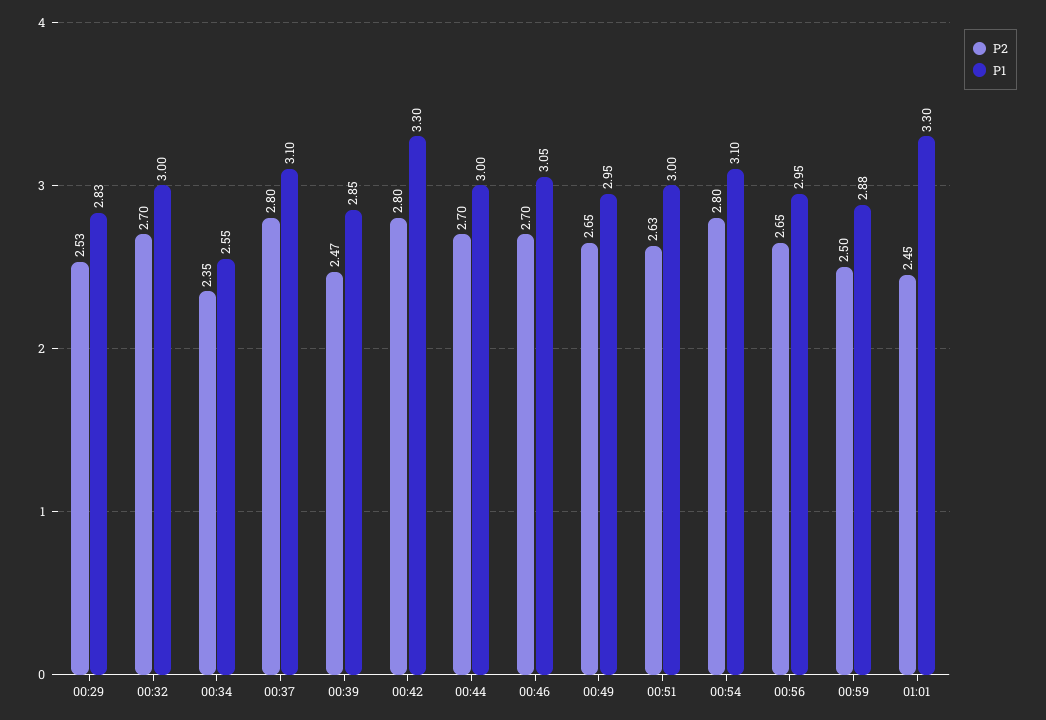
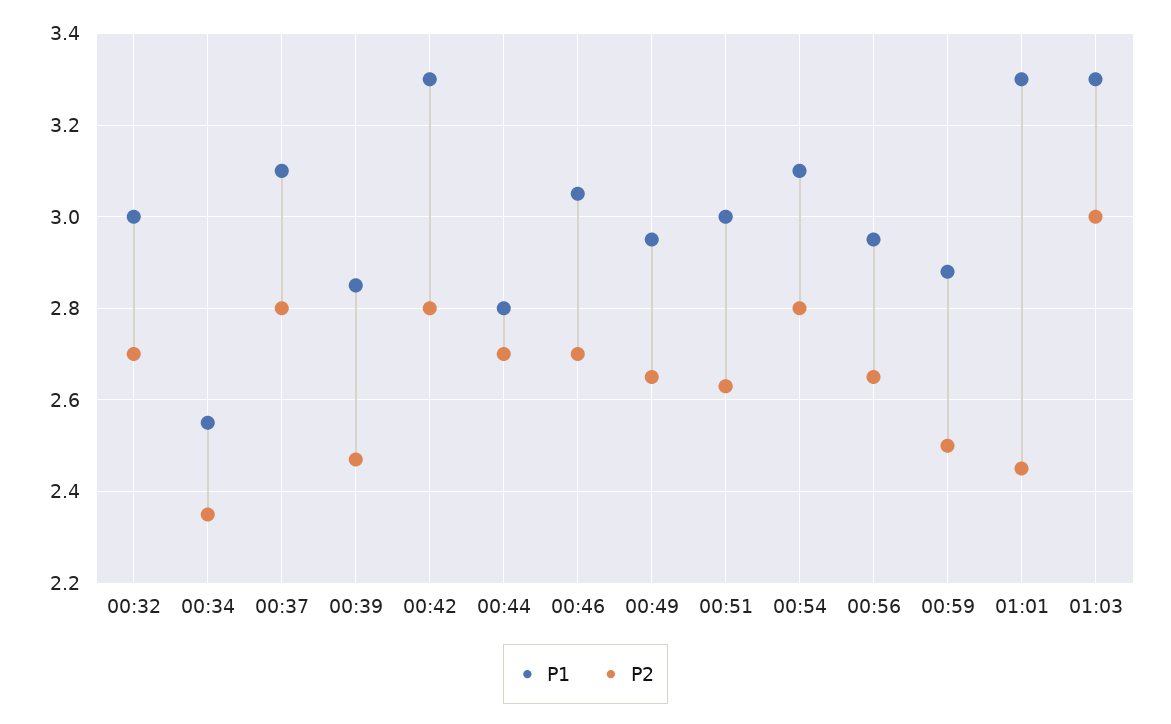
P2, 00:29: 2.53 -> none
P1, 00:29: 2.83 -> none
P1, 00:44: 3 -> 2.8
P1, 01:03: none -> 3.3
P2, 01:03: none -> 3

